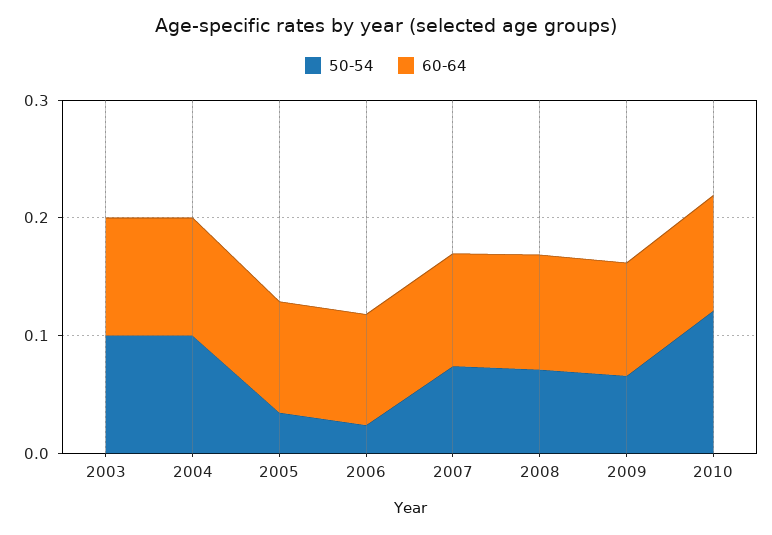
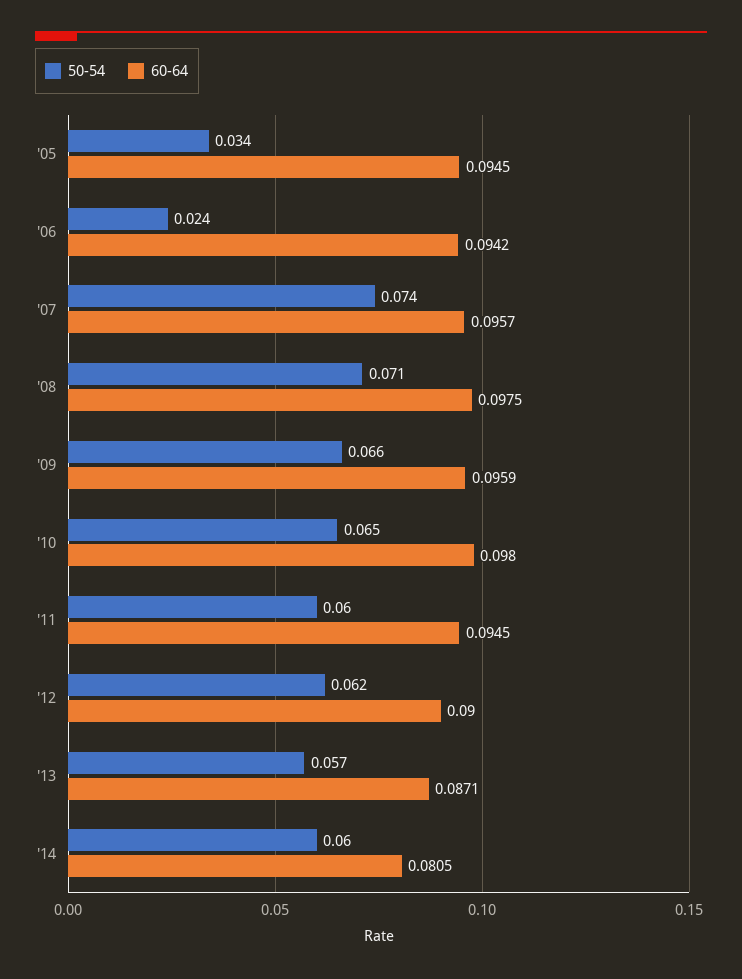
50-54, 2003: 0.1 -> none
60-64, 2003: 0.1 -> none
50-54, 2004: 0.1 -> none
60-64, 2004: 0.1 -> none
50-54, 2010: 0.12 -> 0.065
50-54, '11: none -> 0.06
60-64, '11: none -> 0.0945
50-54, '12: none -> 0.062
60-64, '12: none -> 0.09
50-54, '13: none -> 0.057
60-64, '13: none -> 0.0871
50-54, '14: none -> 0.06
60-64, '14: none -> 0.0805

